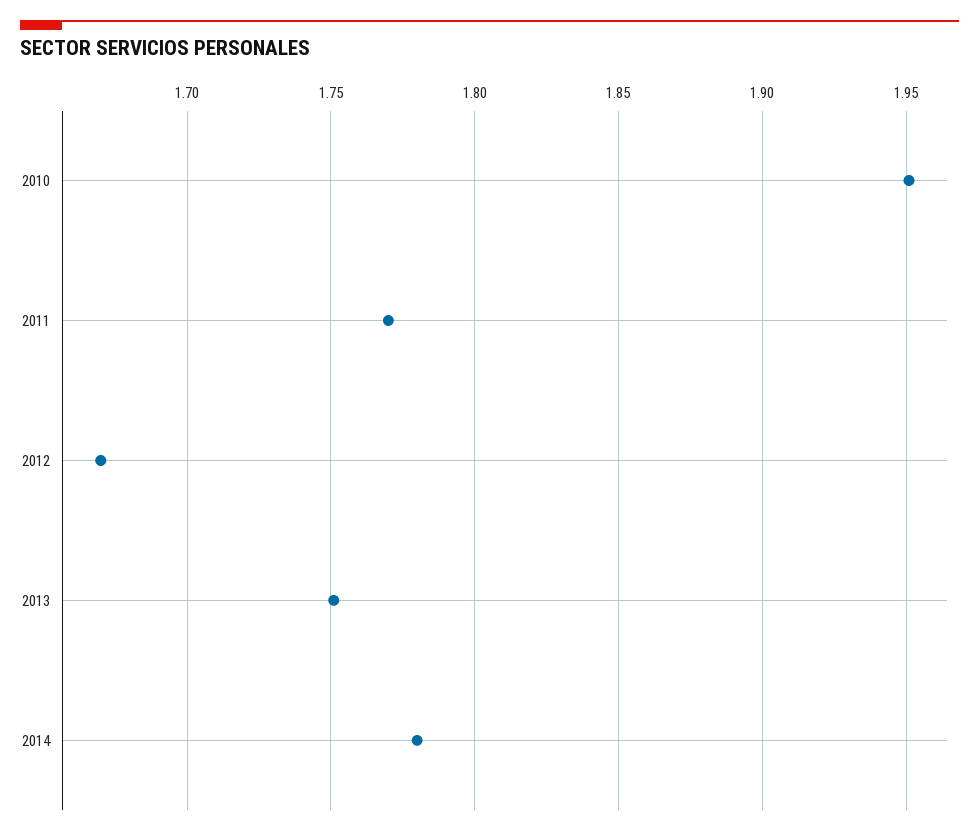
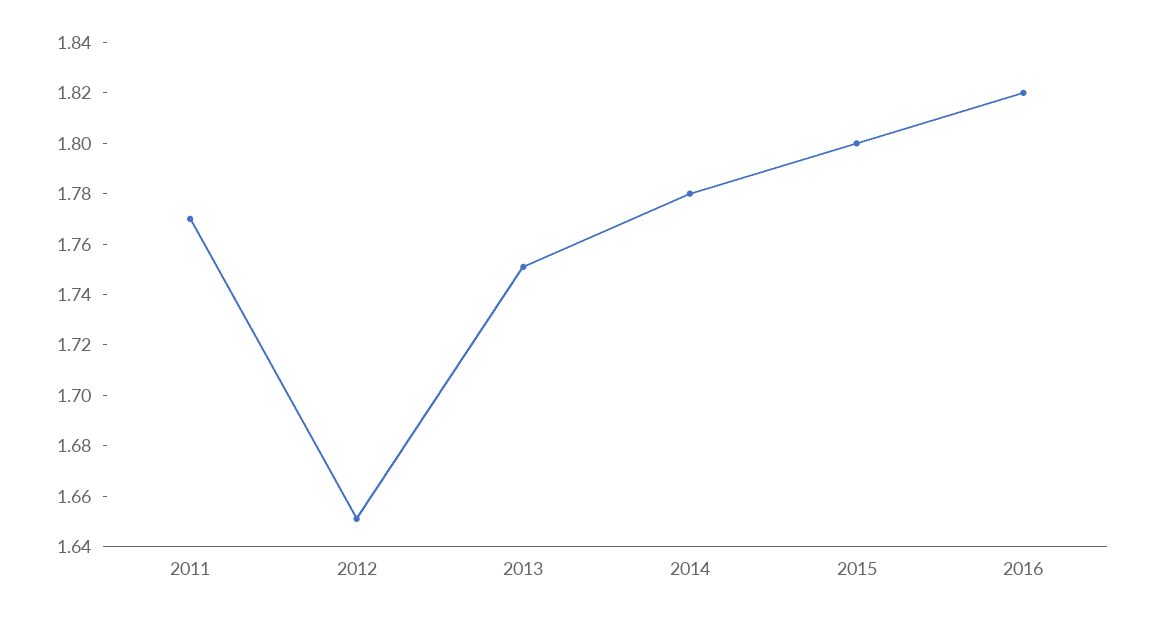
2010: 1.95 -> none
2012: 1.67 -> 1.65
2015: none -> 1.8
2016: none -> 1.82

